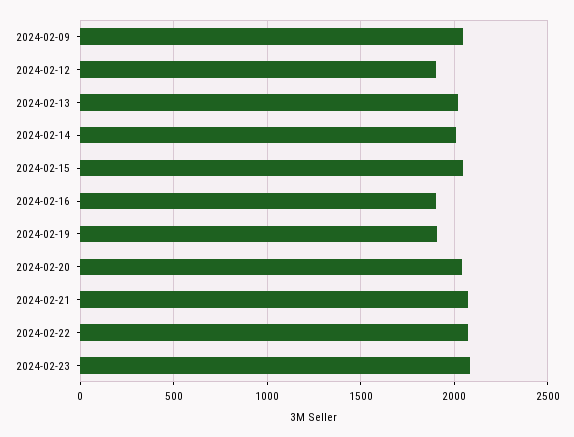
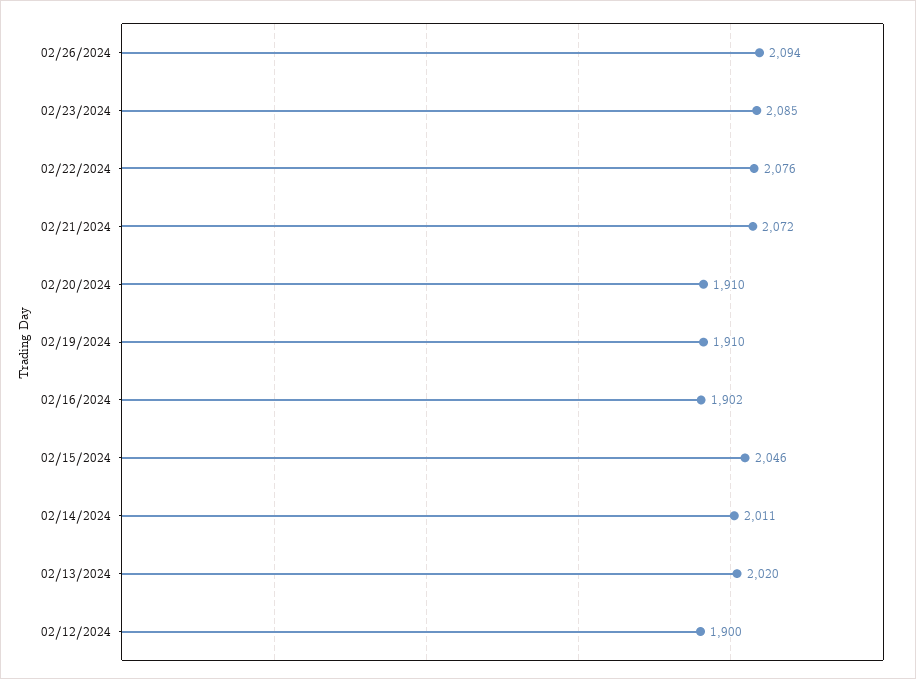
2024-02-09: 2050 -> none
2024-02-20: 2050 -> 1910
02/26/2024: none -> 2094

